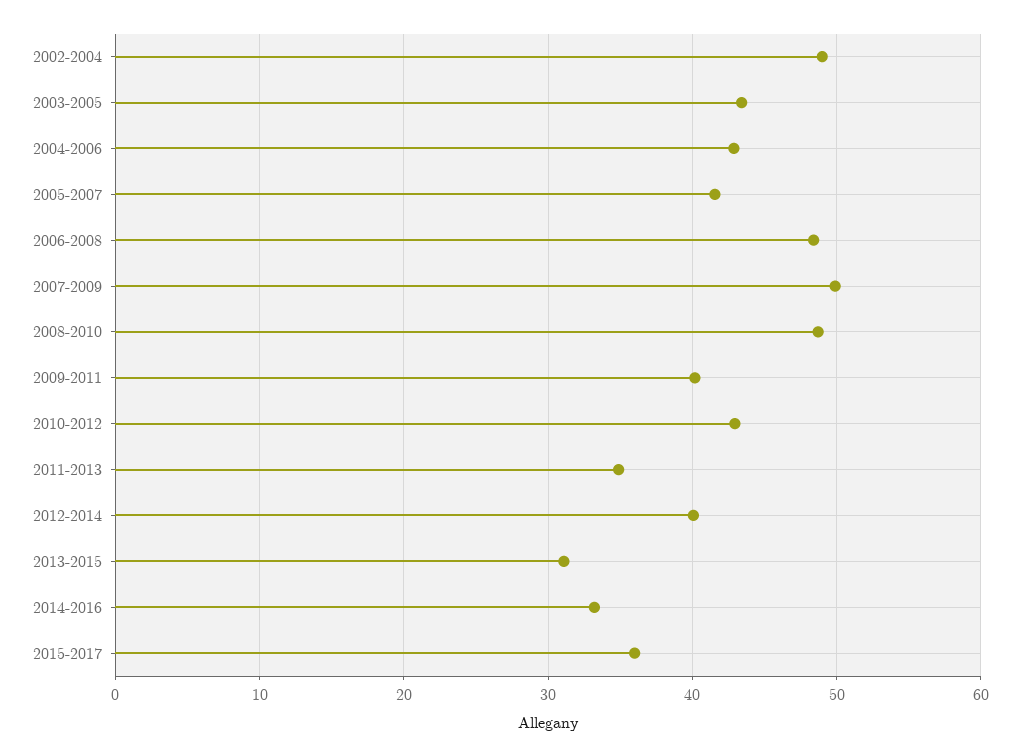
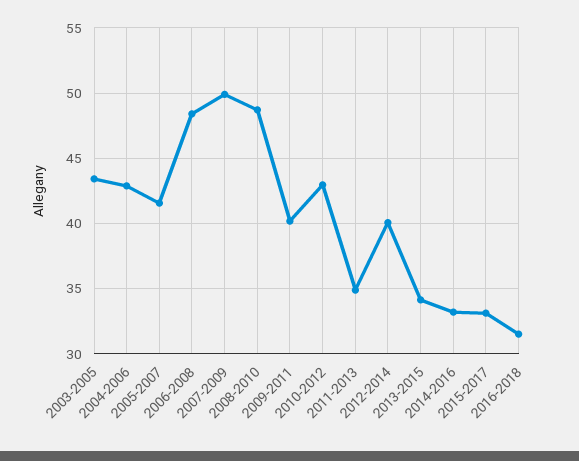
2002-2004: 49 -> none
2013-2015: 31 -> 34
2015-2017: 36 -> 33
2016-2018: none -> 31.5

